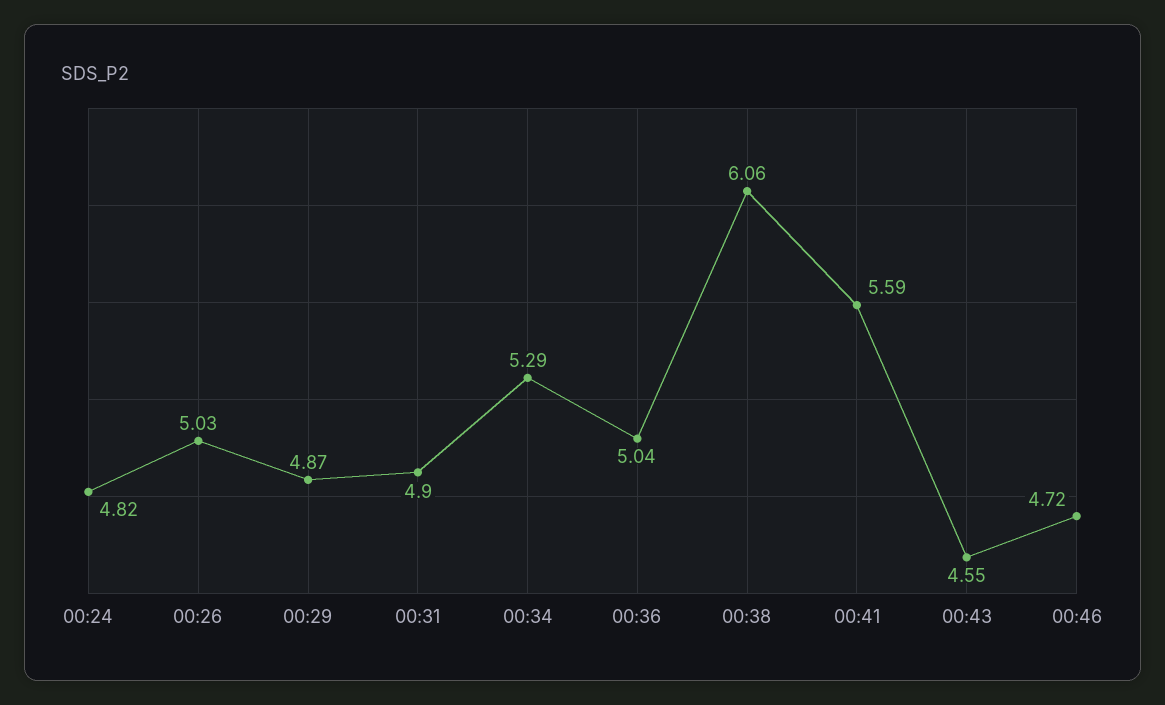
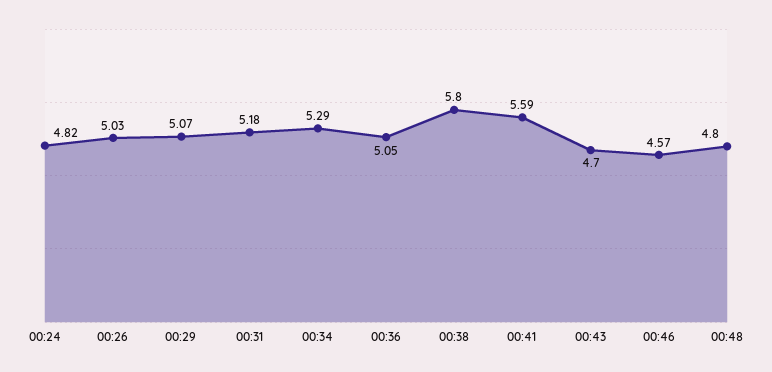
00:29: 4.87 -> 5.07
00:31: 4.9 -> 5.18
00:36: 5.04 -> 5.05
00:38: 6.06 -> 5.8
00:43: 4.55 -> 4.7
00:46: 4.72 -> 4.57
00:48: none -> 4.8

